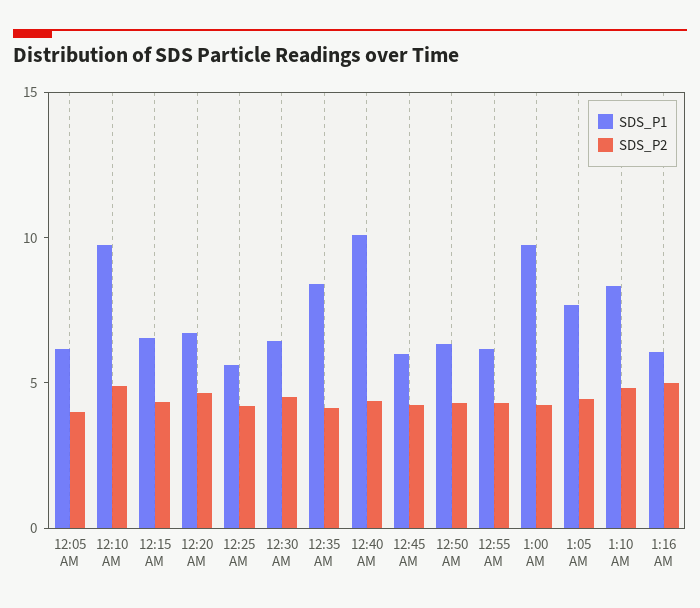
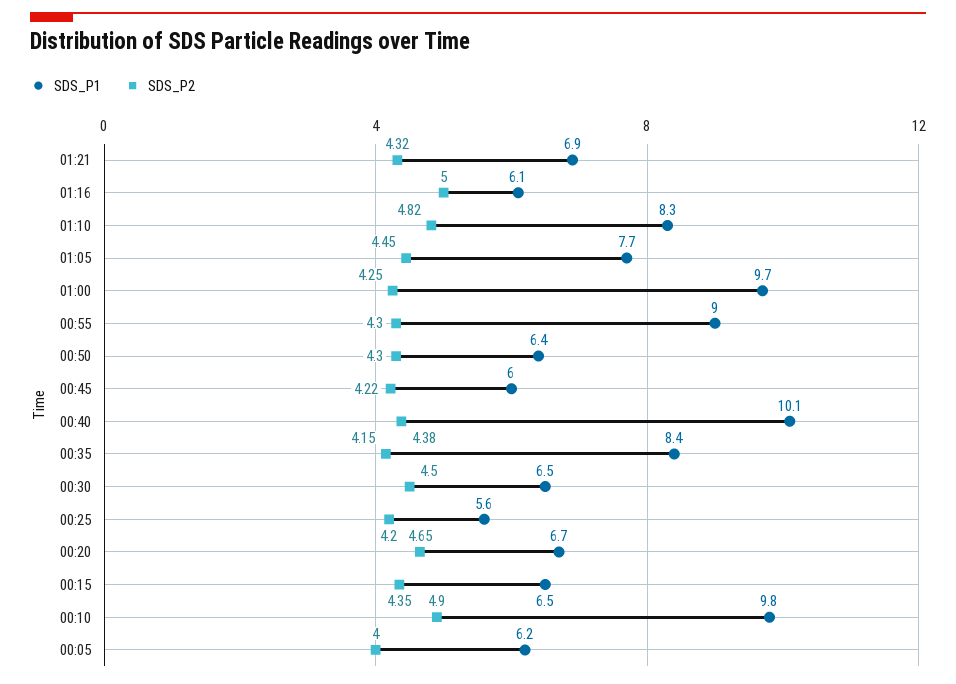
SDS_P1, 12:55 AM: 6 -> 9
SDS_P1, 01:21: none -> 6.9
SDS_P2, 01:21: none -> 4.32

